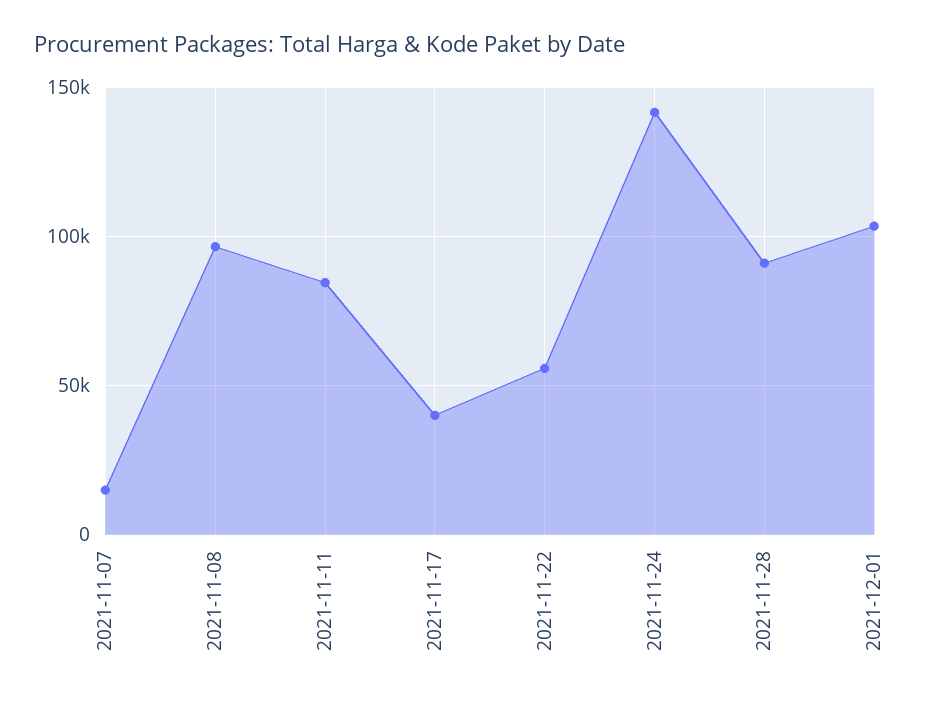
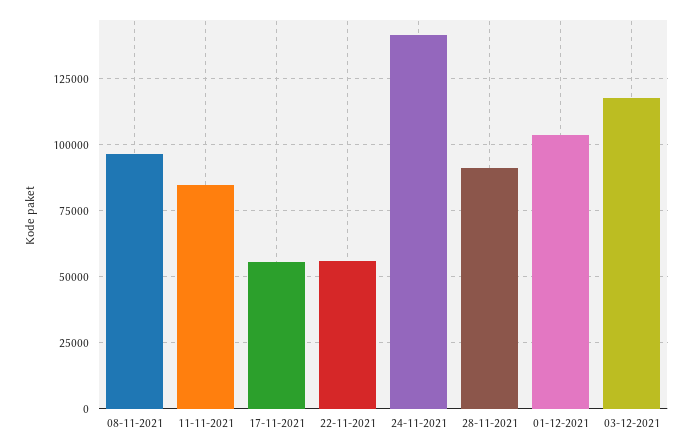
2021-11-07: 15000 -> none
2021-11-17: 40000 -> 55000
03-12-2021: none -> 117500

